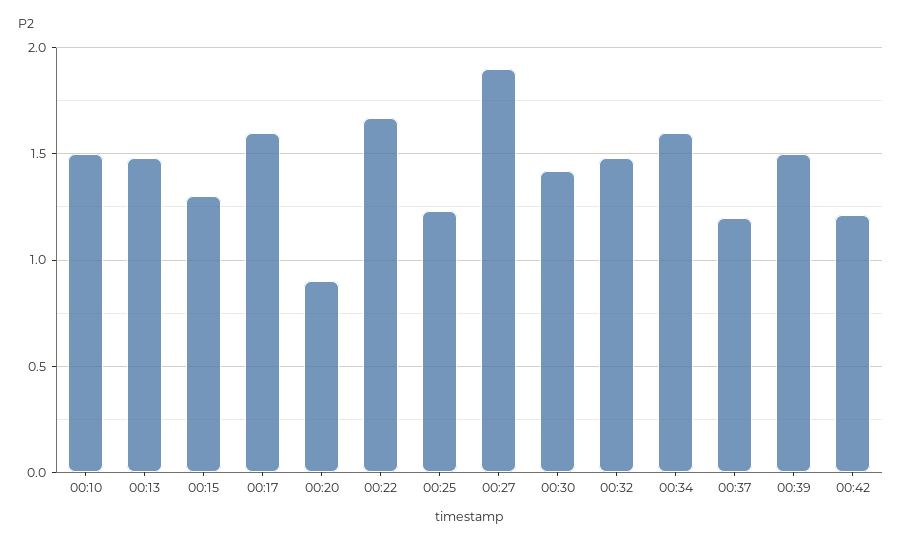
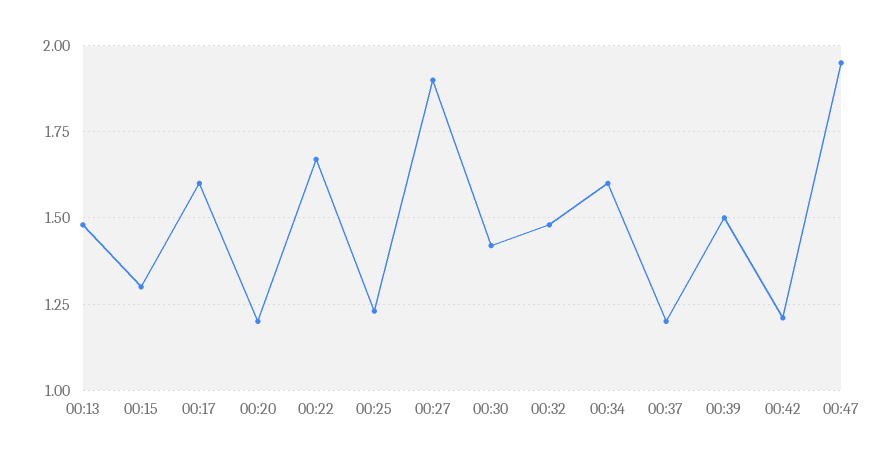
00:10: 1.5 -> none
00:20: 0.9 -> 1.2
00:47: none -> 1.95

